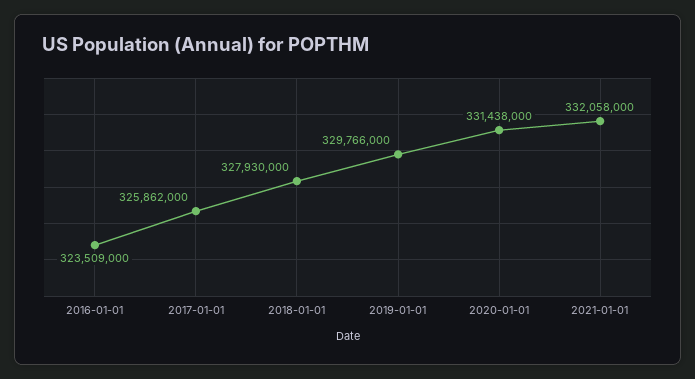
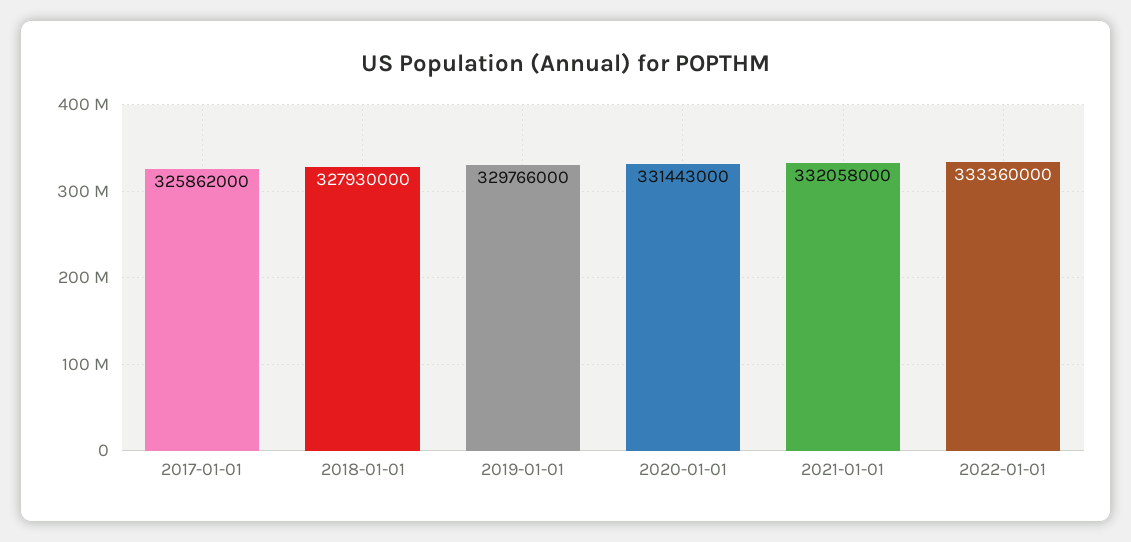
2016-01-01: 323509000 -> none
2020-01-01: 331438000 -> 331443000
2022-01-01: none -> 333360000

